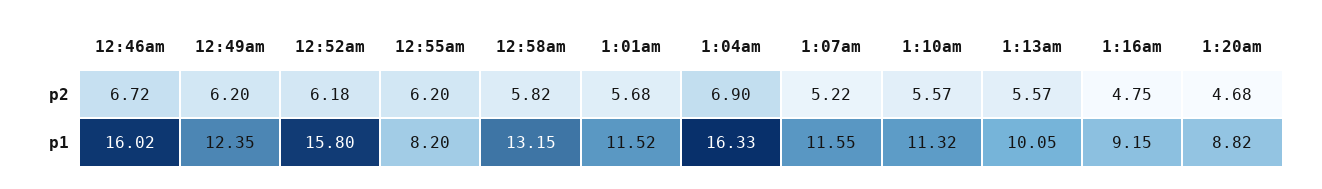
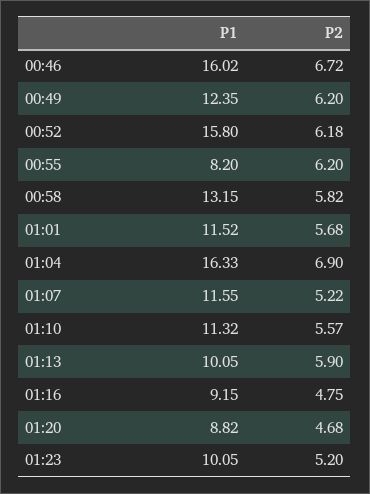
1:13am, p2: 5.57 -> 5.9
01:23, p1: none -> 10.05
01:23, p2: none -> 5.2

